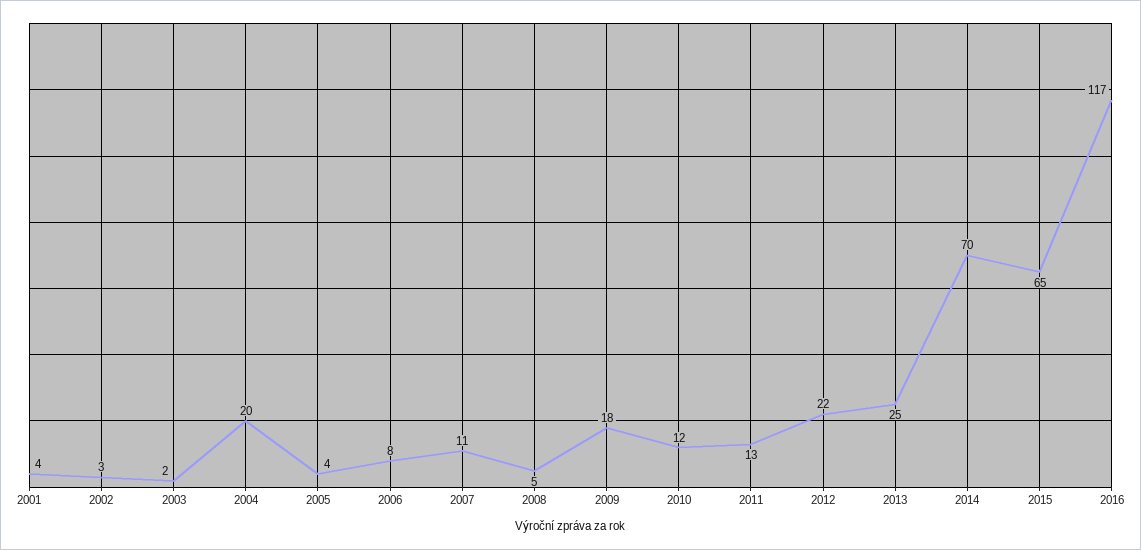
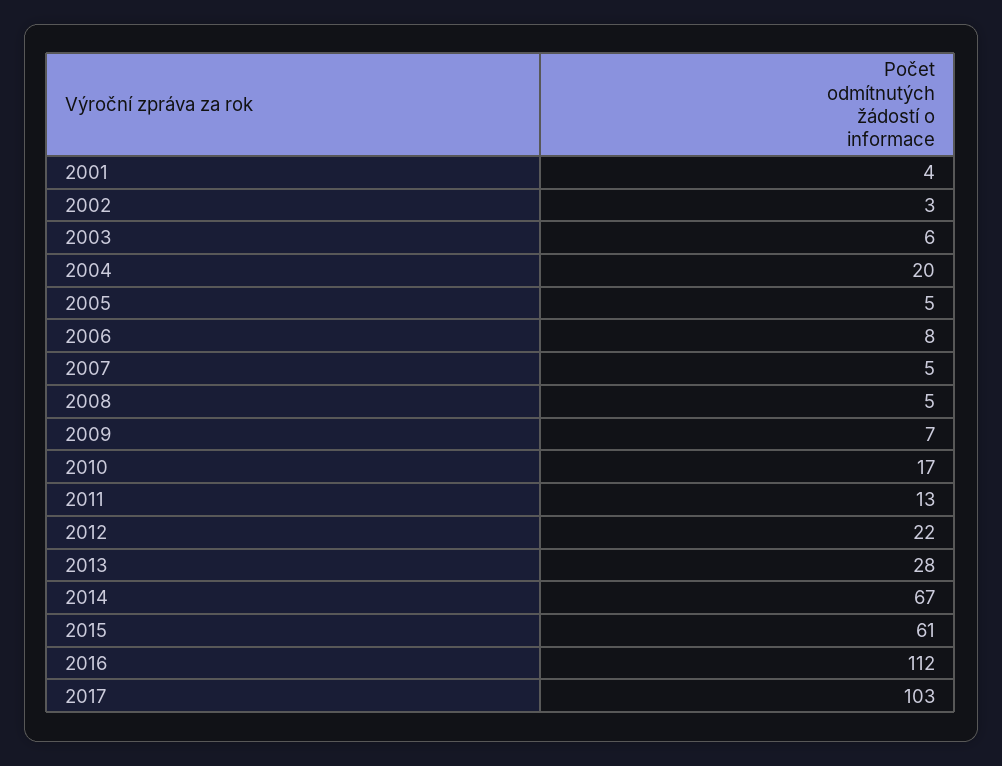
2003: 2 -> 6
2005: 4 -> 5
2007: 11 -> 5
2009: 18 -> 7
2010: 12 -> 17
2013: 25 -> 28
2014: 70 -> 67
2015: 65 -> 61
2016: 117 -> 112
2017: none -> 103

